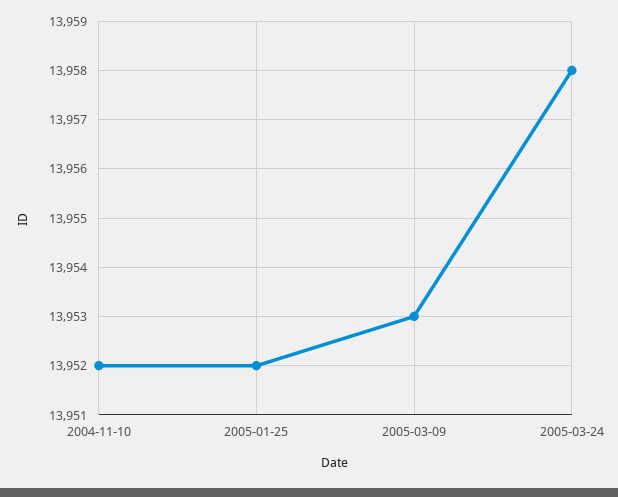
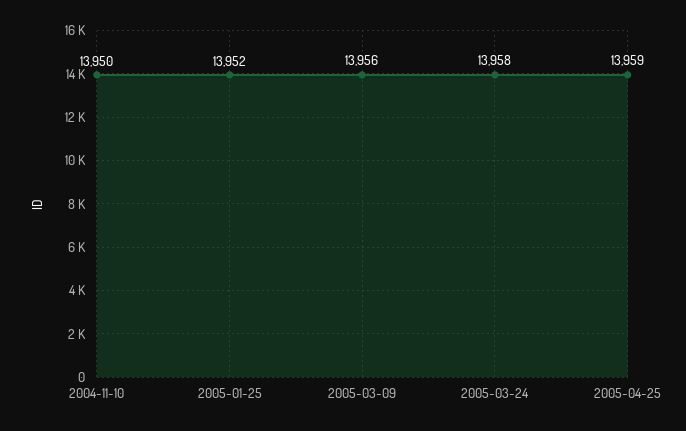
2004-11-10: 13952 -> 13950
2005-03-09: 13953 -> 13956
2005-04-25: none -> 13959

